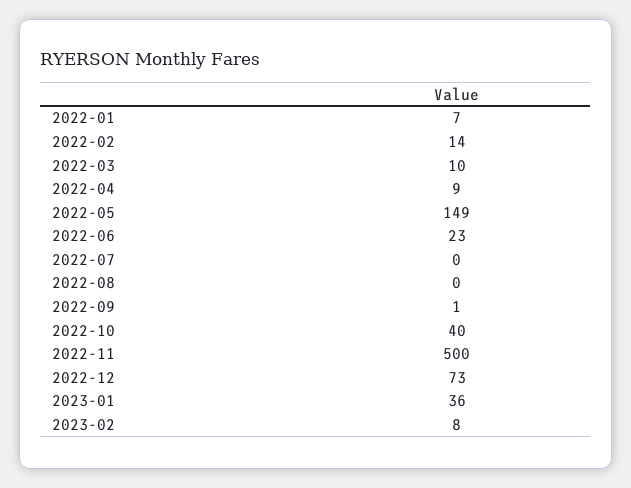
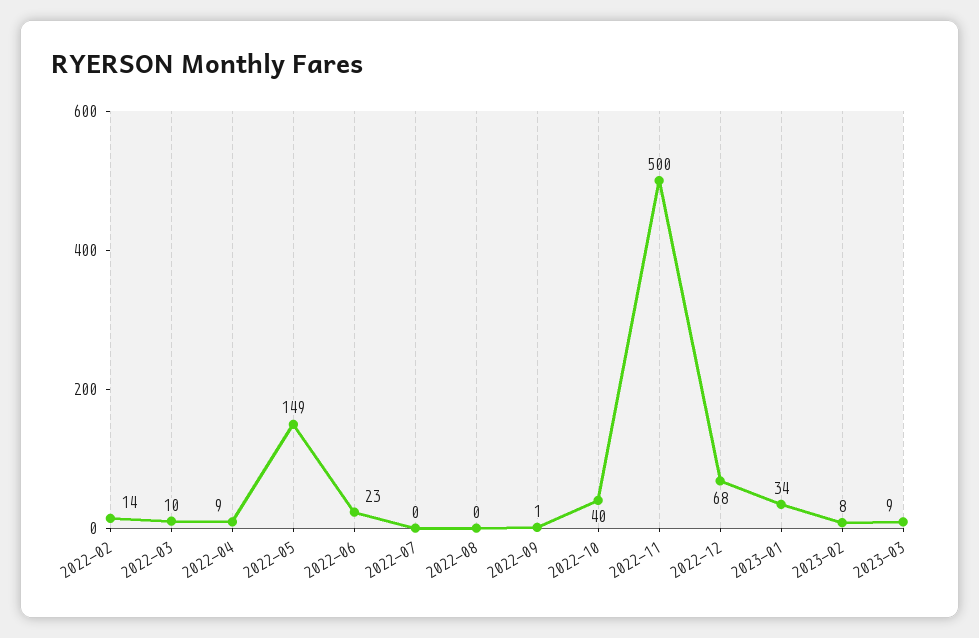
2022-01: 7 -> none
2022-12: 73 -> 68
2023-01: 36 -> 34
2023-03: none -> 9

